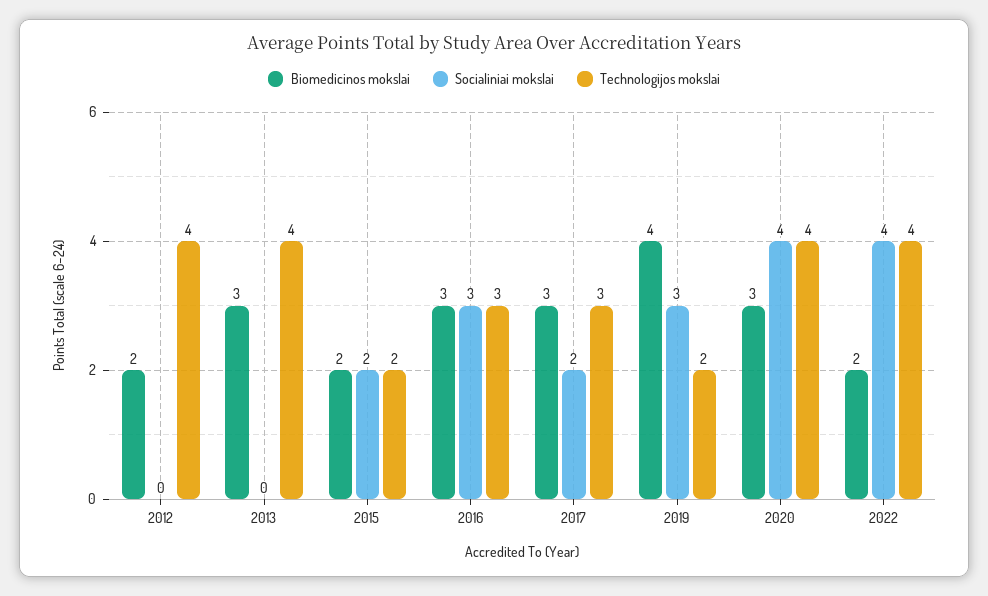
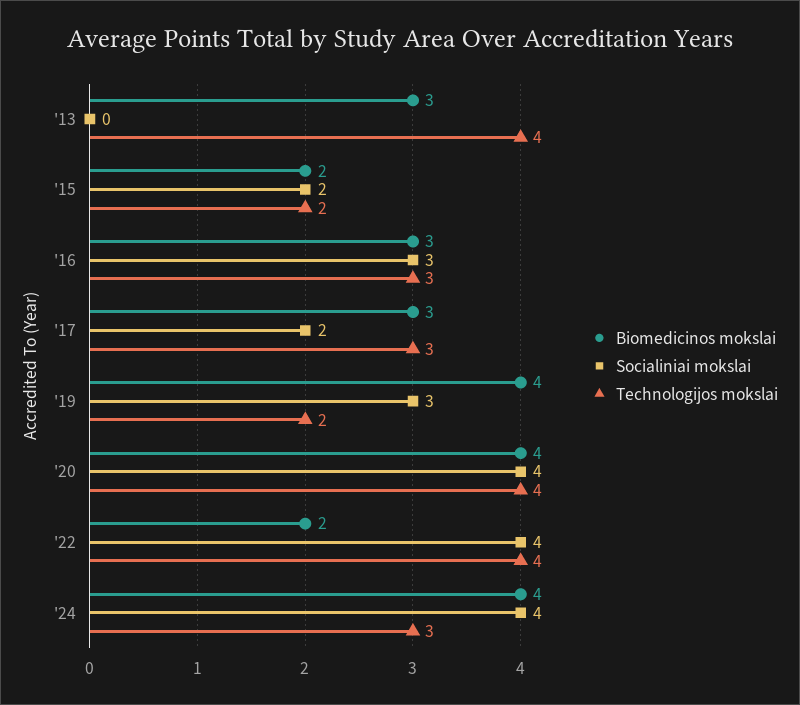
Biomedicinos mokslai, 2012: 2 -> none
Socialiniai mokslai, 2012: 0 -> none
Technologijos mokslai, 2012: 4 -> none
Biomedicinos mokslai, 2020: 3 -> 4
Biomedicinos mokslai, '24: none -> 4
Socialiniai mokslai, '24: none -> 4
Technologijos mokslai, '24: none -> 3

